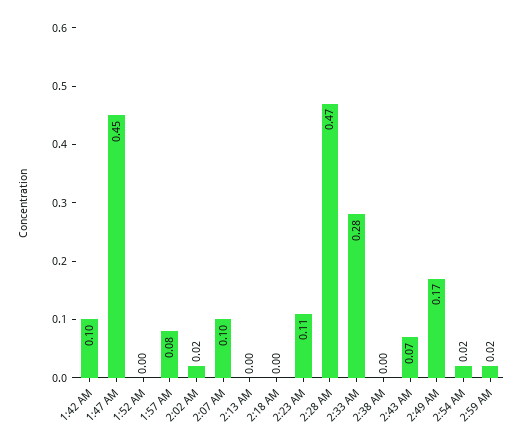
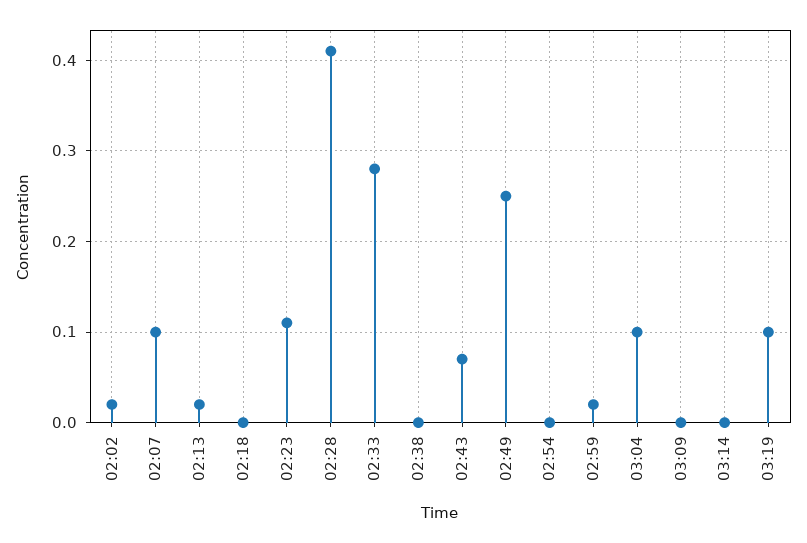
1:42 AM: 0.1 -> none
1:47 AM: 0.45 -> none
1:52 AM: 0 -> none
1:57 AM: 0.08 -> none
2:13 AM: 0 -> 0.02
2:28 AM: 0.47 -> 0.41
2:49 AM: 0.17 -> 0.25
2:54 AM: 0.02 -> 0
03:04: none -> 0.1
03:09: none -> 0
03:14: none -> 0
03:19: none -> 0.1

